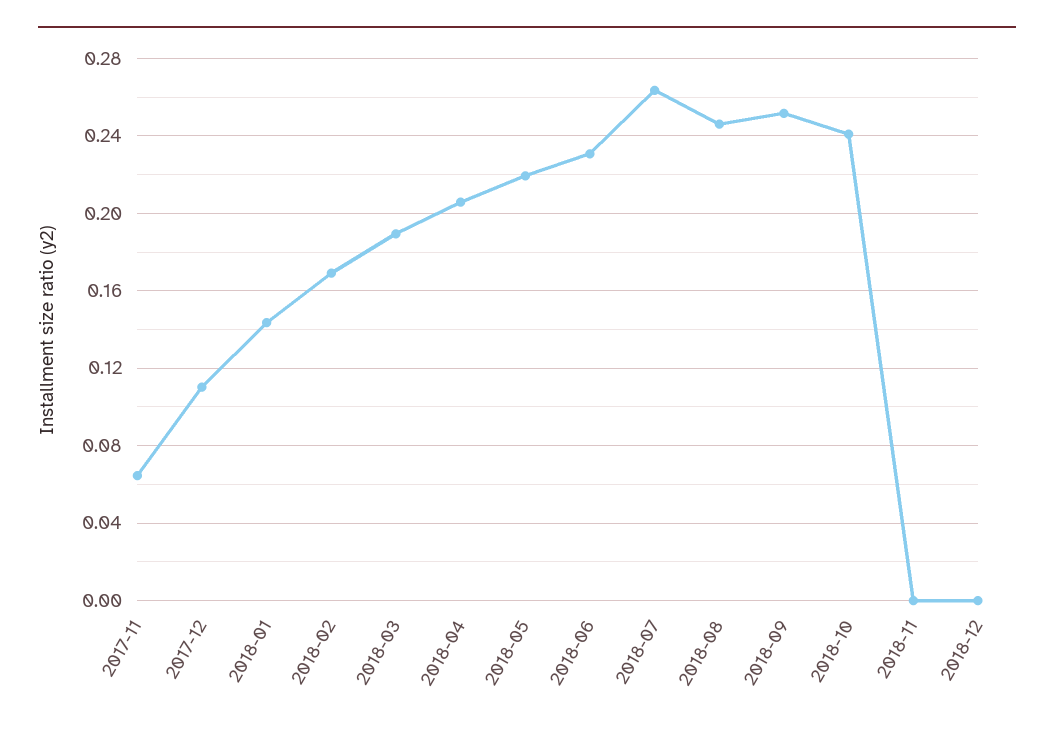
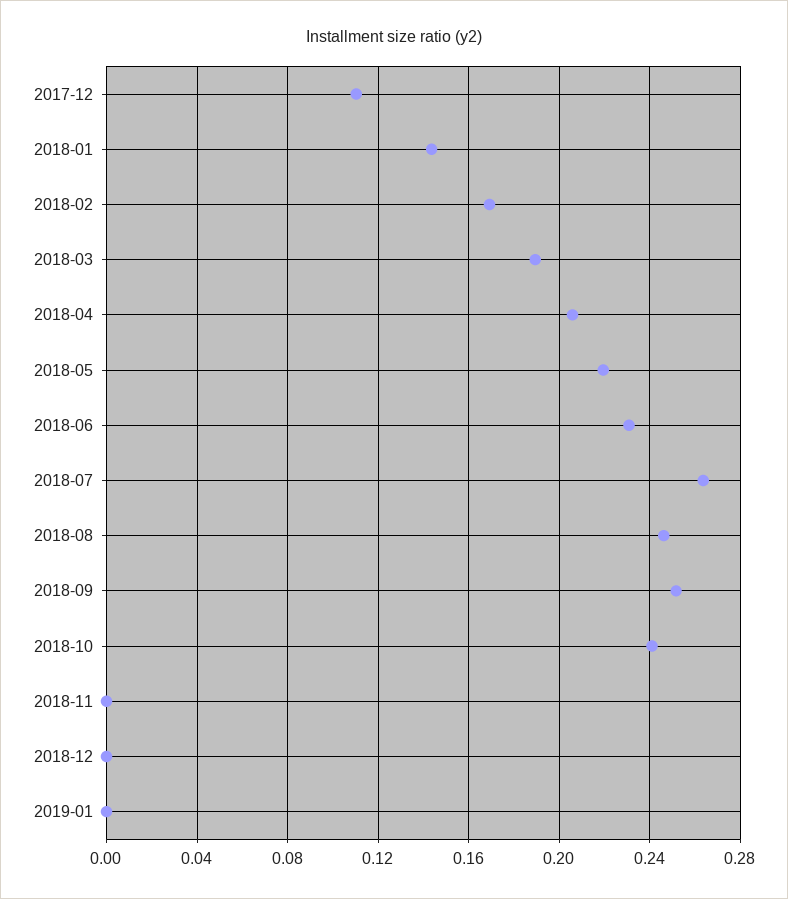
2017-11: 0.065 -> none
2019-01: none -> 0

